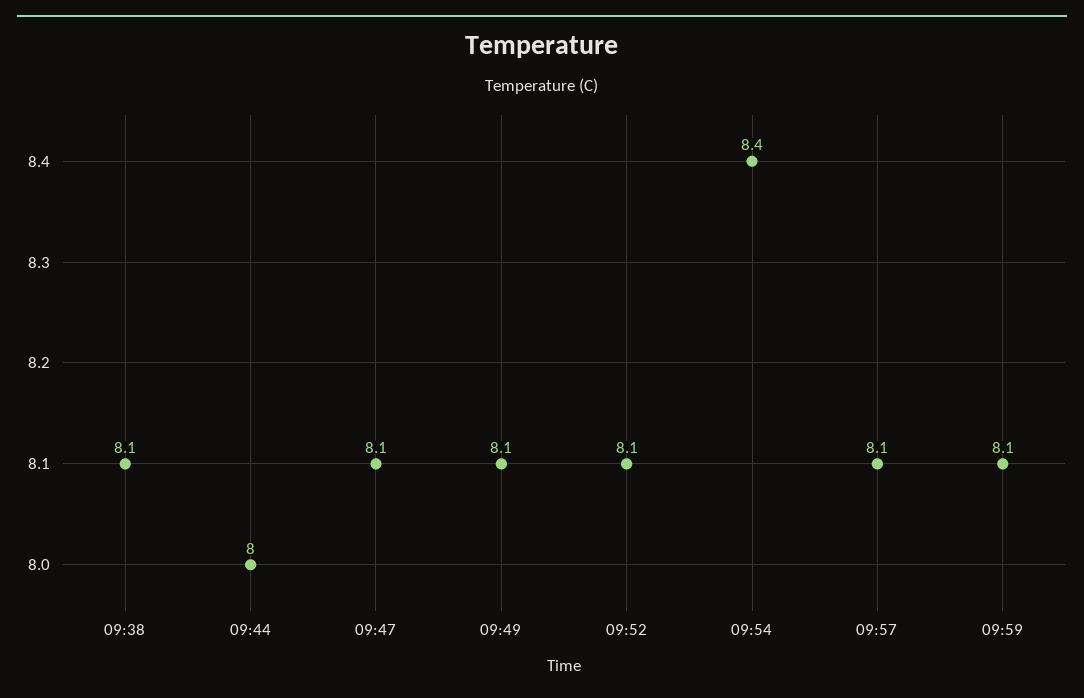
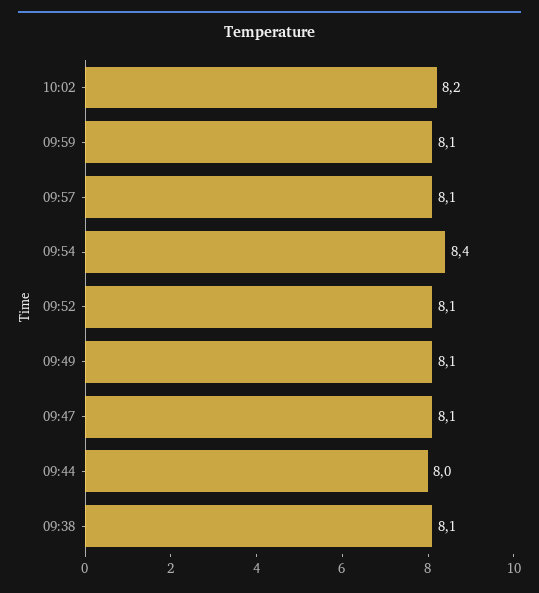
10:02: none -> 8.2

